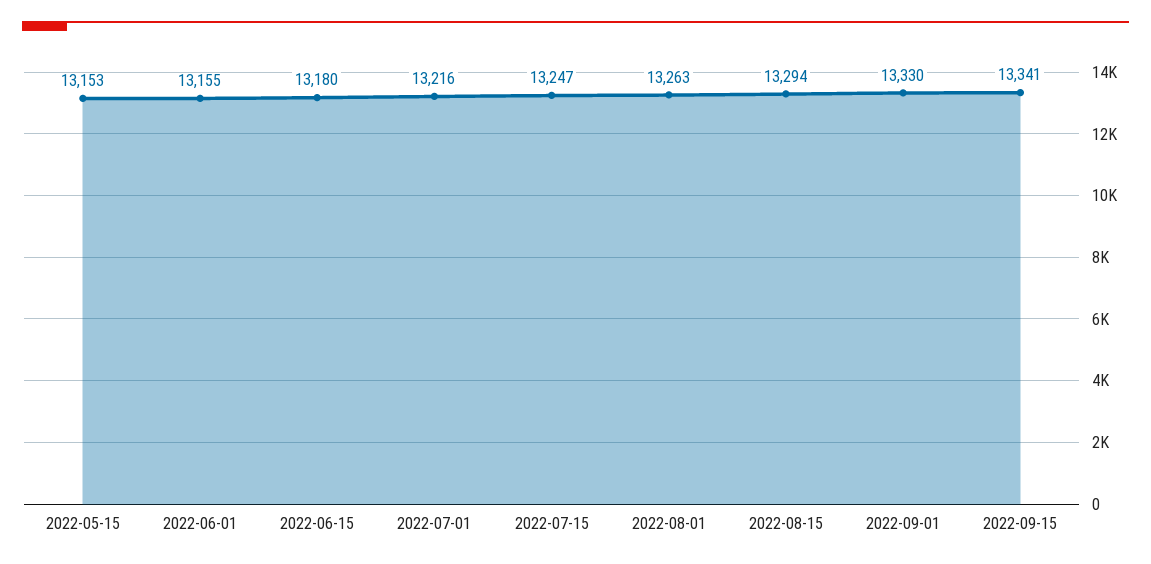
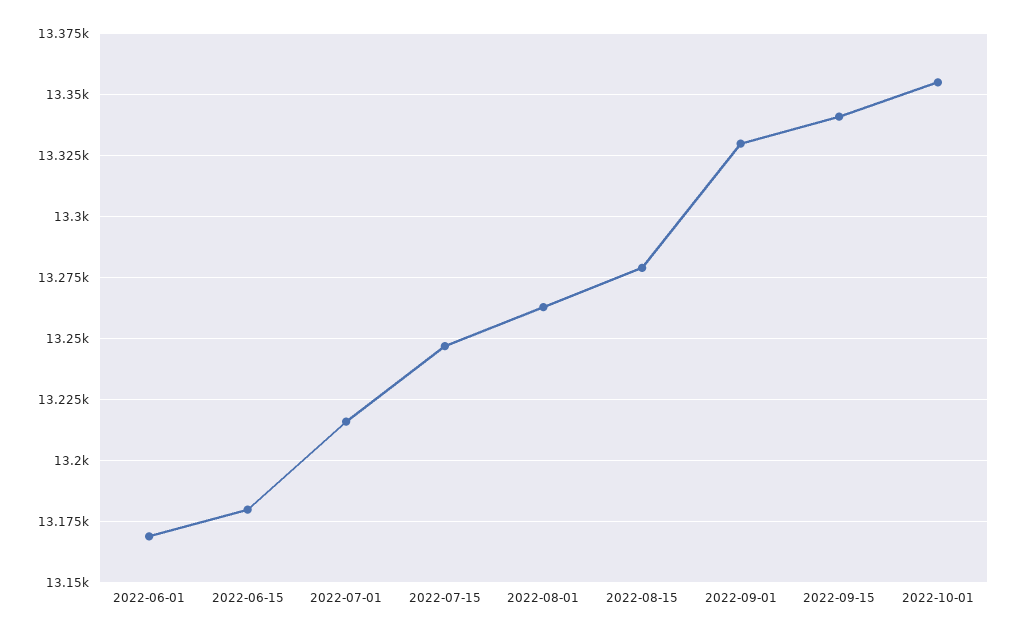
2022-05-15: 13153 -> none
2022-06-01: 13155 -> 13170
2022-08-15: 13294 -> 13280
2022-10-01: none -> 13355

